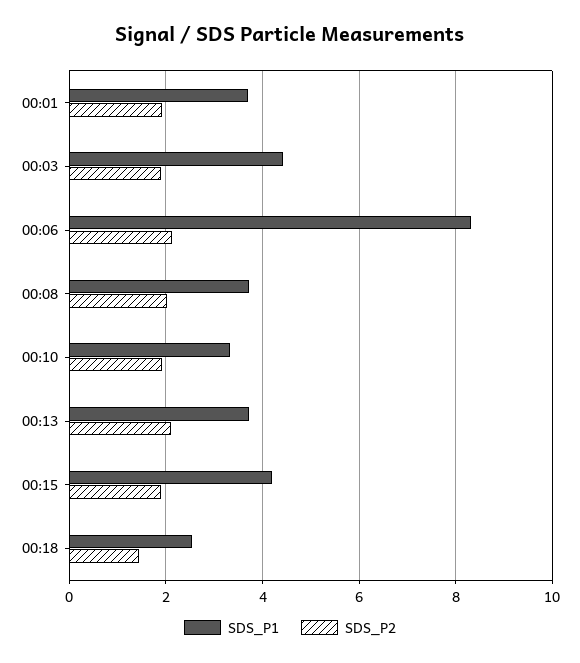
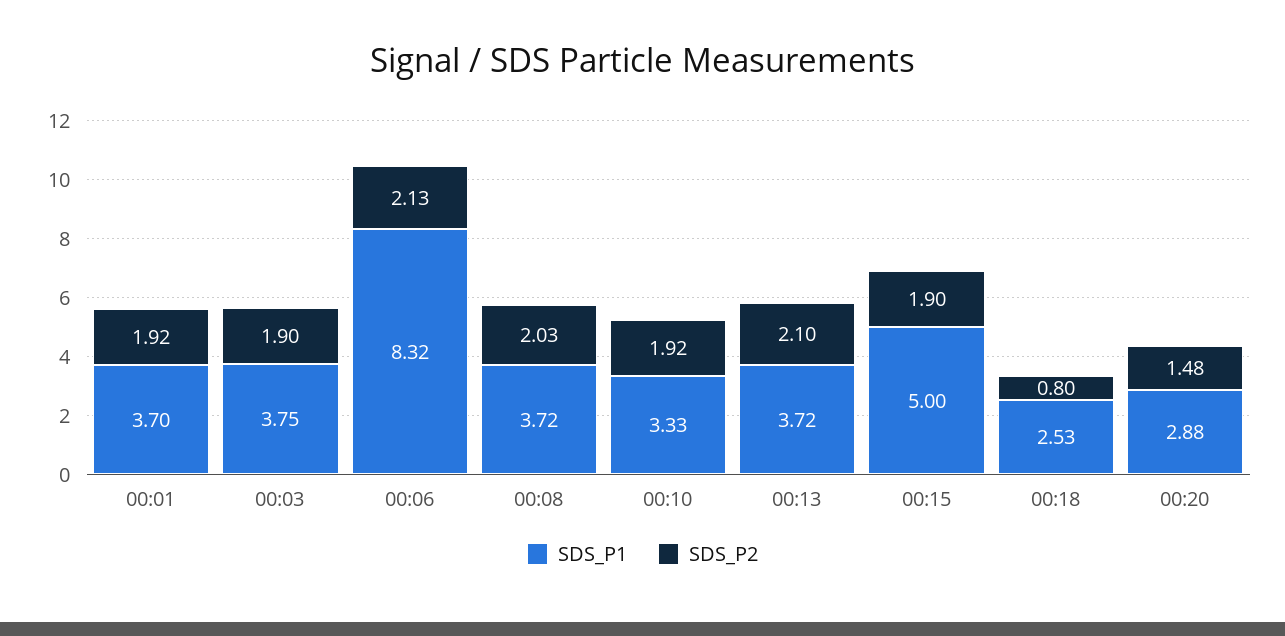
SDS_P1, 00:03: 4.4 -> 3.75
SDS_P1, 00:15: 4.2 -> 5
SDS_P2, 00:18: 1.4 -> 0.8
SDS_P1, 00:20: none -> 2.88
SDS_P2, 00:20: none -> 1.48

